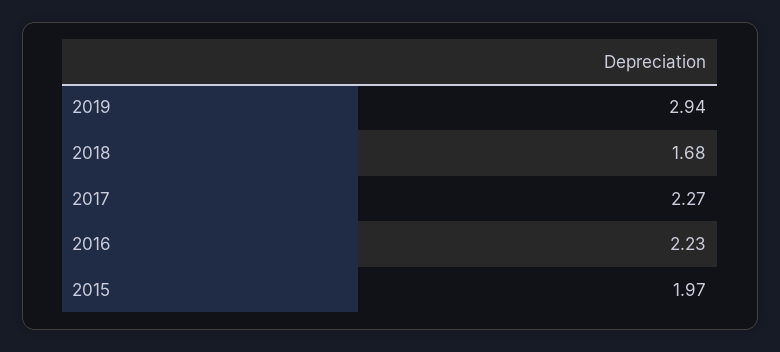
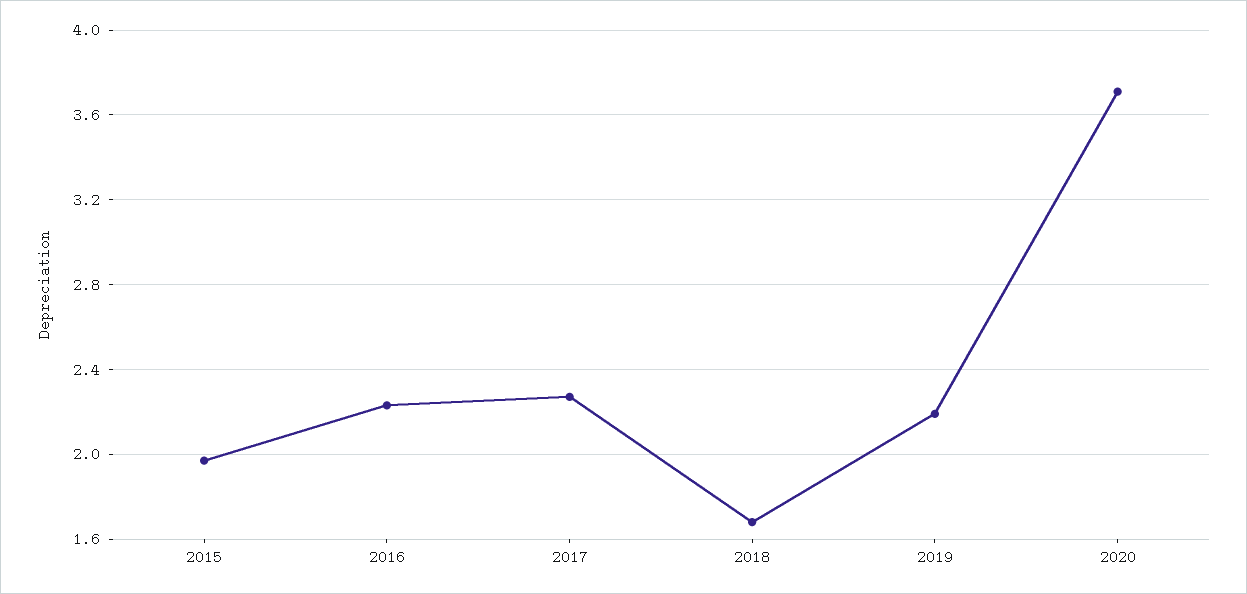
2019: 2.94 -> 2.2
2020: none -> 3.7

